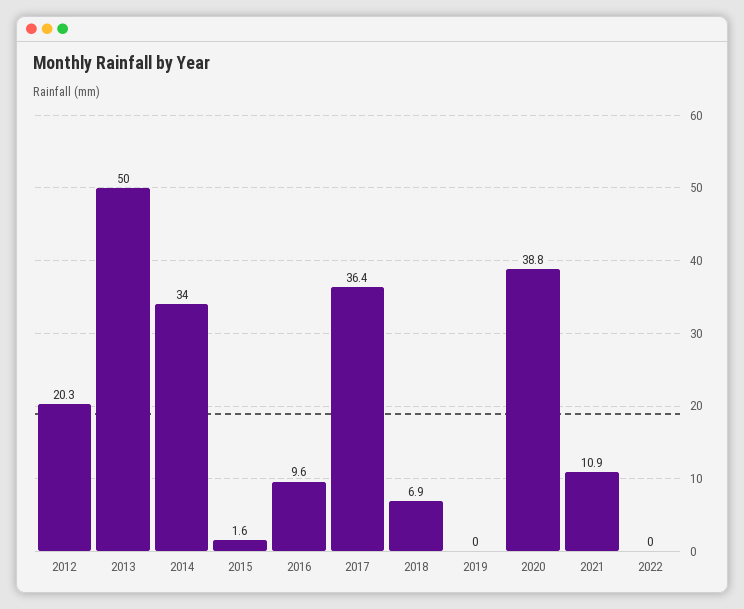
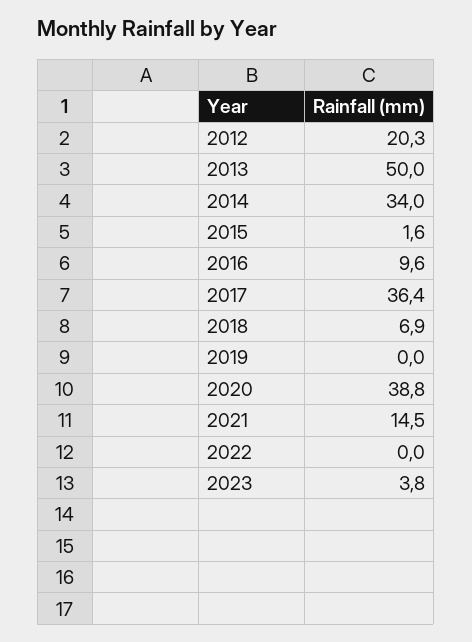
2021: 10.9 -> 14.5
2023: none -> 3.8

